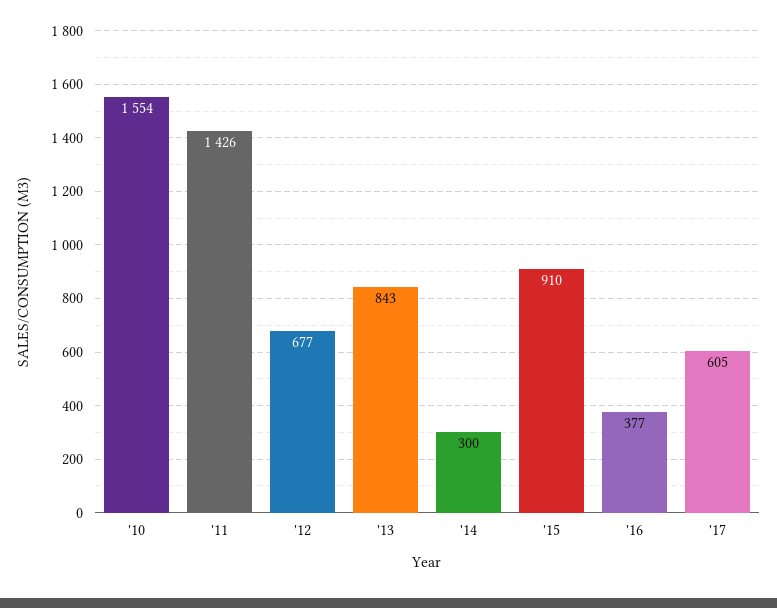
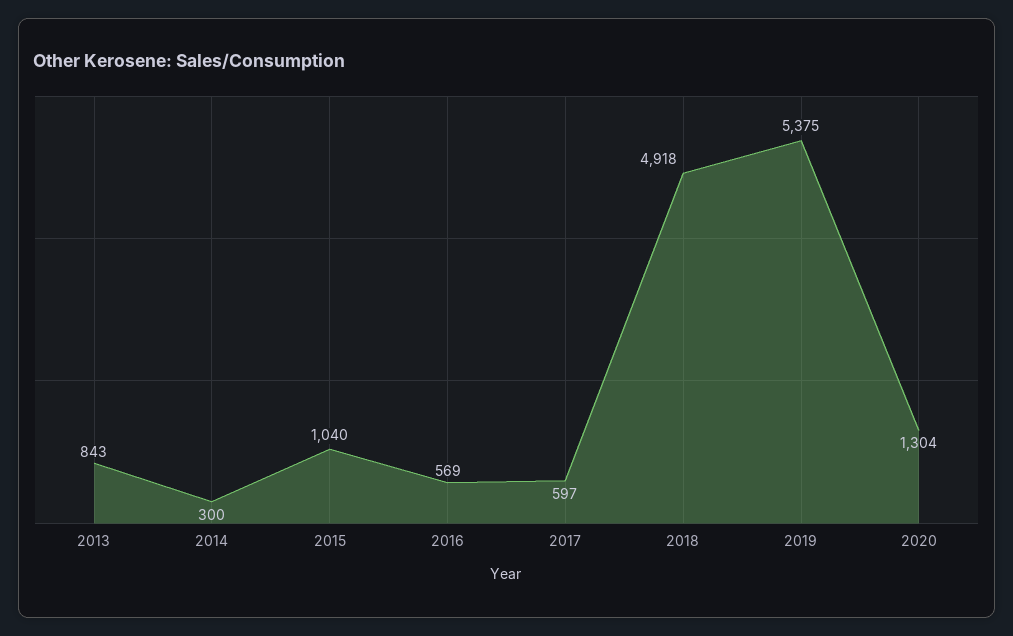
'10: 1554 -> none
'11: 1426 -> none
'12: 677 -> none
'15: 910 -> 1040
'16: 377 -> 569
'17: 605 -> 597
2018: none -> 4918
2019: none -> 5375
2020: none -> 1304

